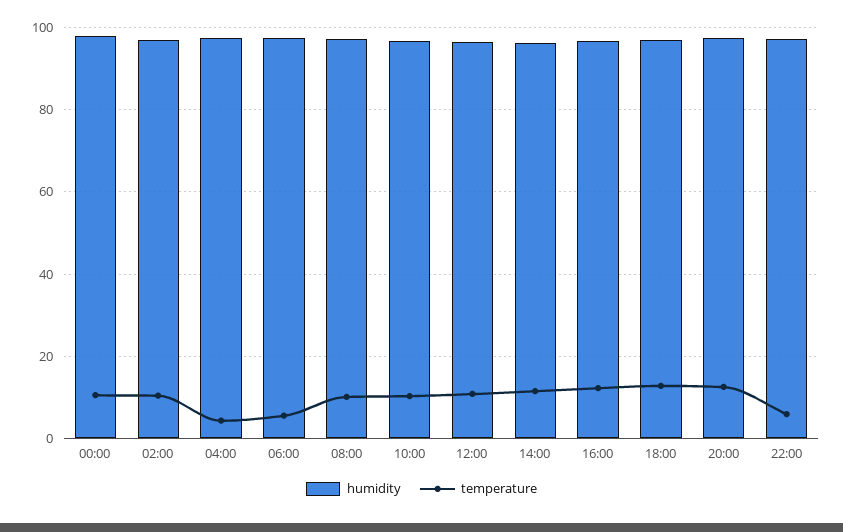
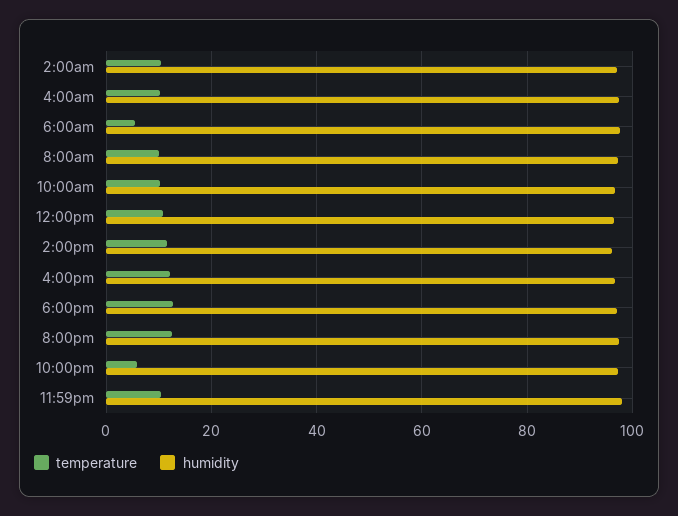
humidity, 00:00: 98 -> none
temperature, 00:00: 10 -> none
temperature, 04:00: 4 -> 10
temperature, 11:59pm: none -> 10
humidity, 11:59pm: none -> 98

